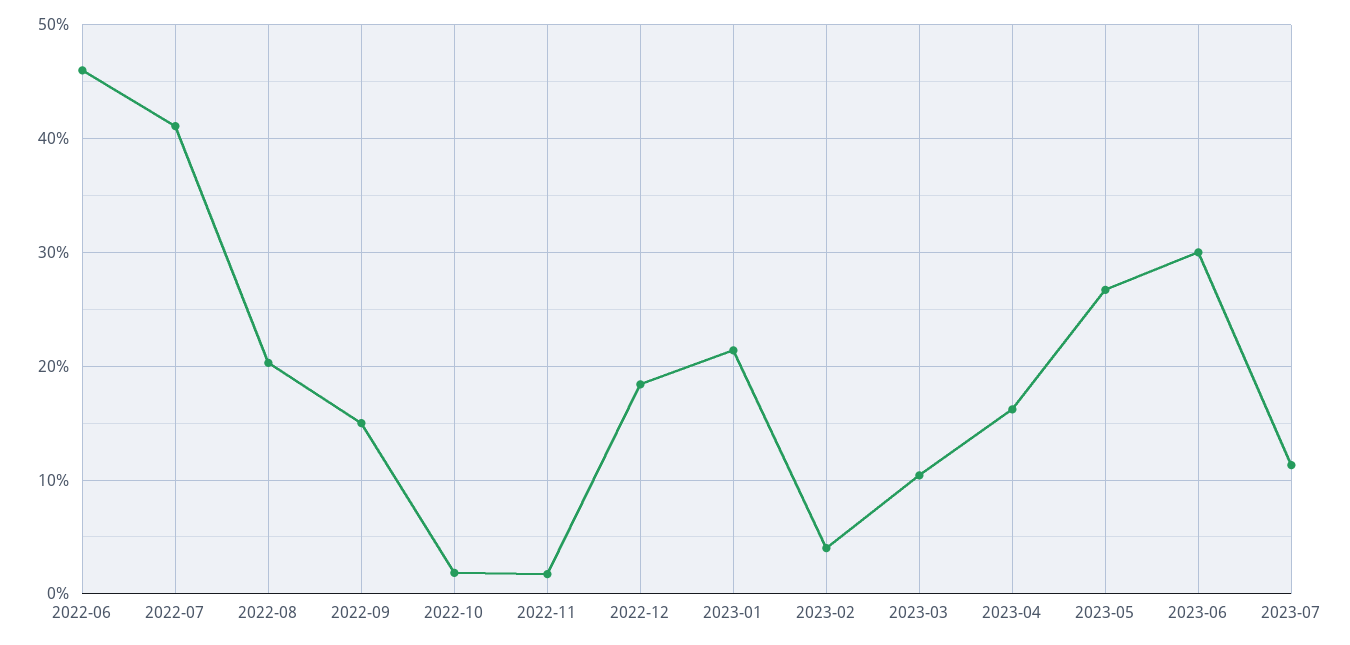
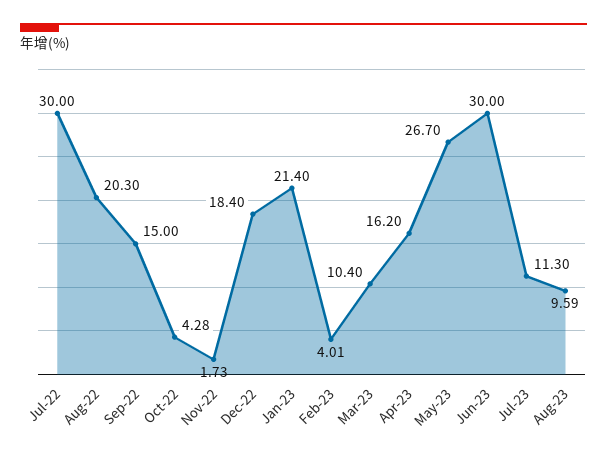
2022-06: 46 -> none
2022-07: 41 -> 30
2022-10: 2 -> 4.28
Aug-23: none -> 9.59

